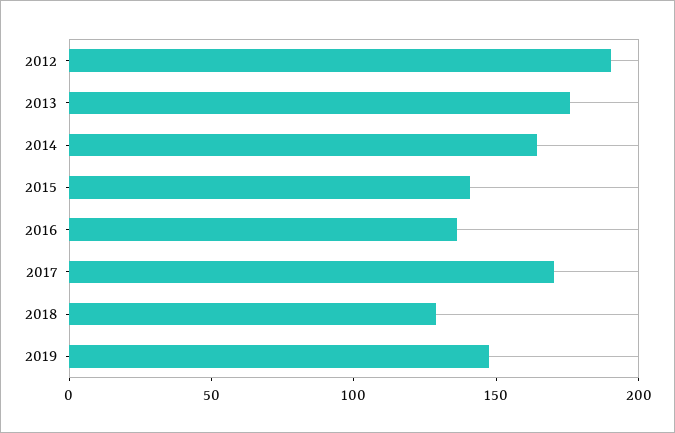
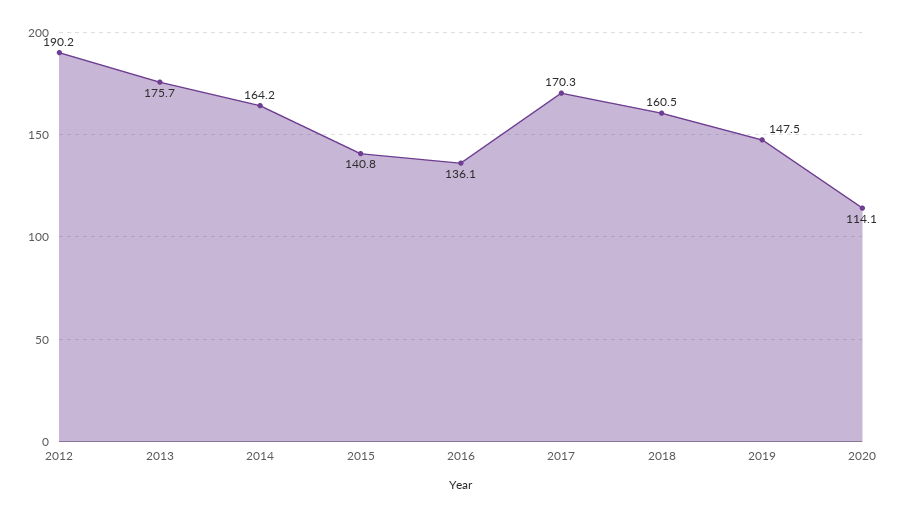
2018: 130 -> 160.5
2020: none -> 114.1

